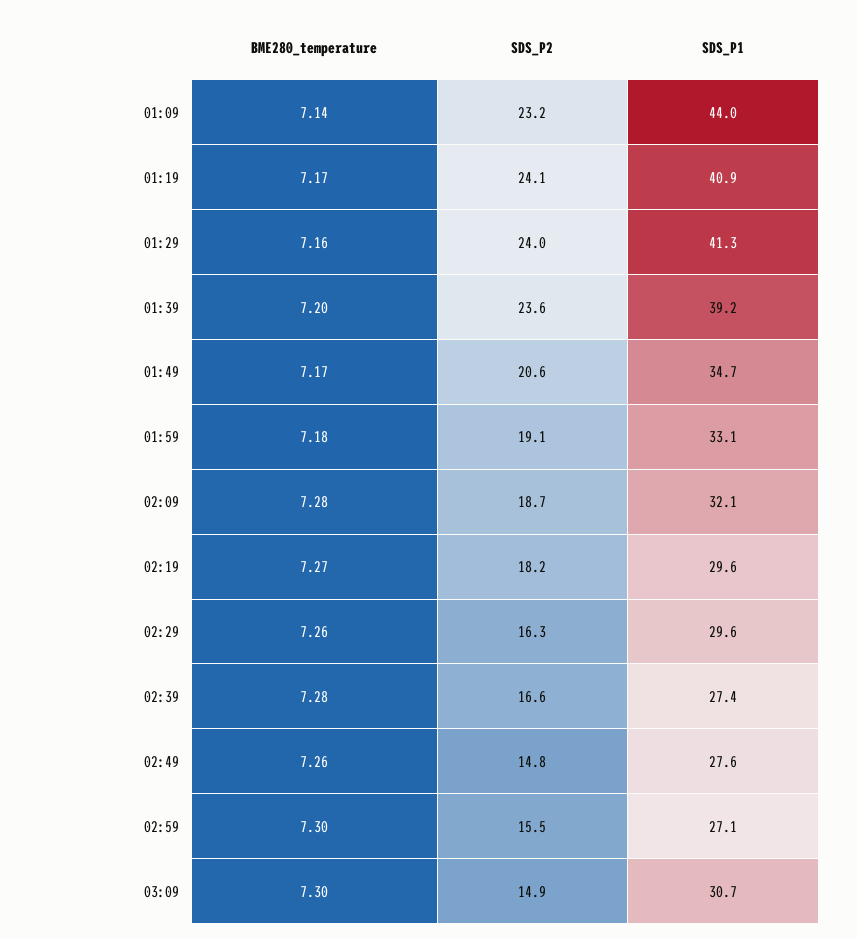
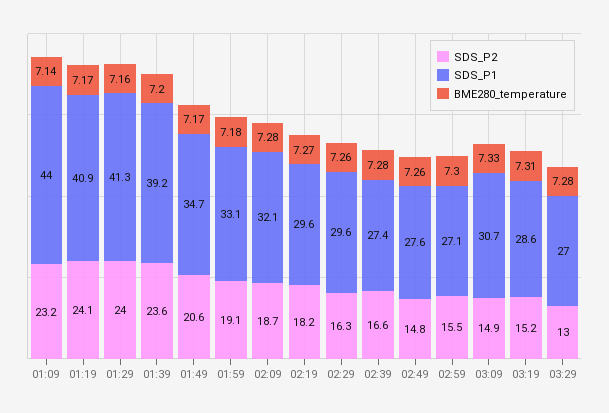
BME280_temperature, 03:09: 7.3 -> 7.33
SDS_P2, 03:19: none -> 15.2
SDS_P1, 03:19: none -> 28.6
BME280_temperature, 03:19: none -> 7.31
SDS_P2, 03:29: none -> 13
SDS_P1, 03:29: none -> 27
BME280_temperature, 03:29: none -> 7.28

